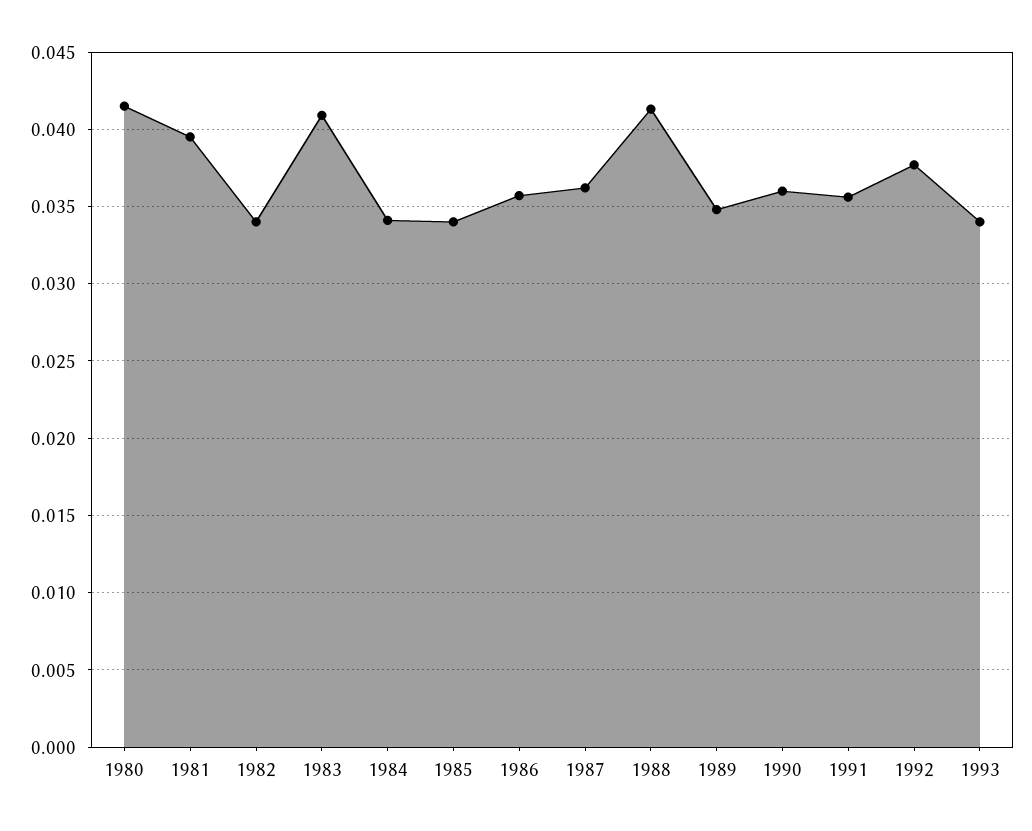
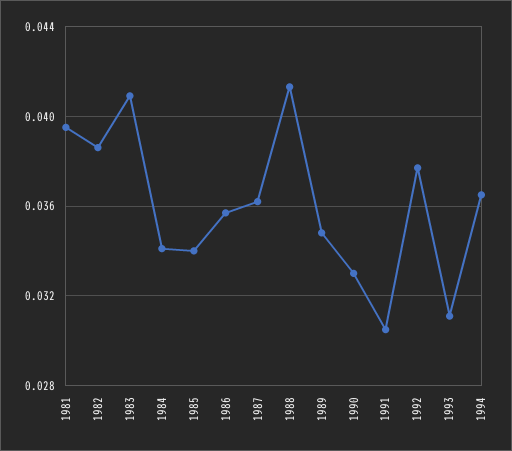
1980: 0.0415 -> none
1982: 0.034 -> 0.0385
1990: 0.036 -> 0.033
1991: 0.0355 -> 0.0305
1993: 0.034 -> 0.031
1994: none -> 0.0365

